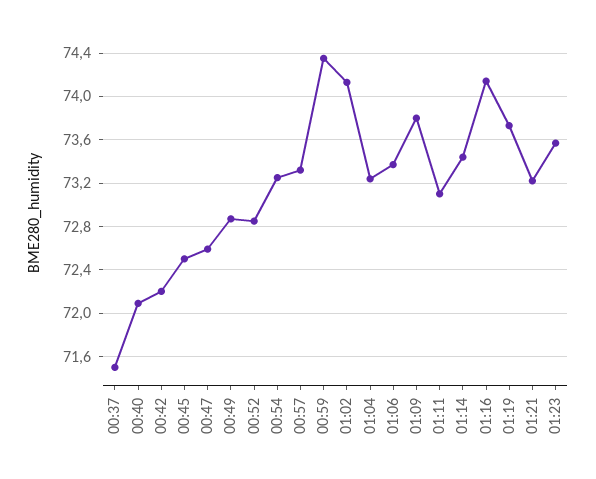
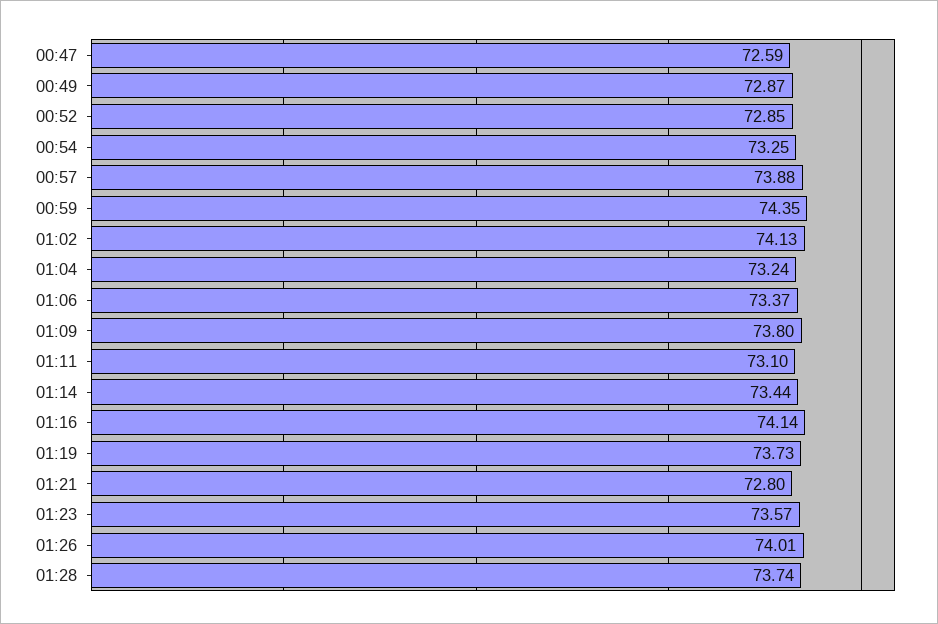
00:37: 71.5 -> none
00:40: 72.1 -> none
00:42: 72.2 -> none
00:45: 72.5 -> none
00:57: 73.3 -> 73.88
01:21: 73.2 -> 72.8
01:26: none -> 74.01
01:28: none -> 73.74

